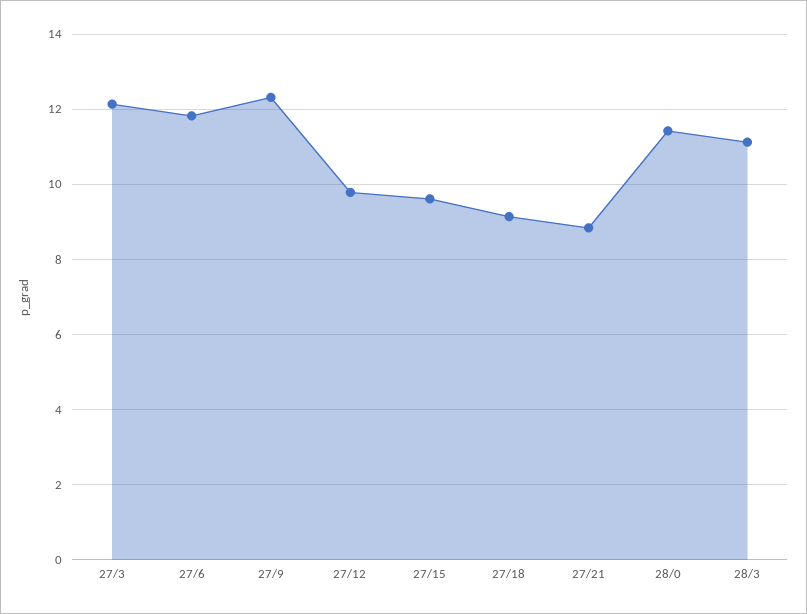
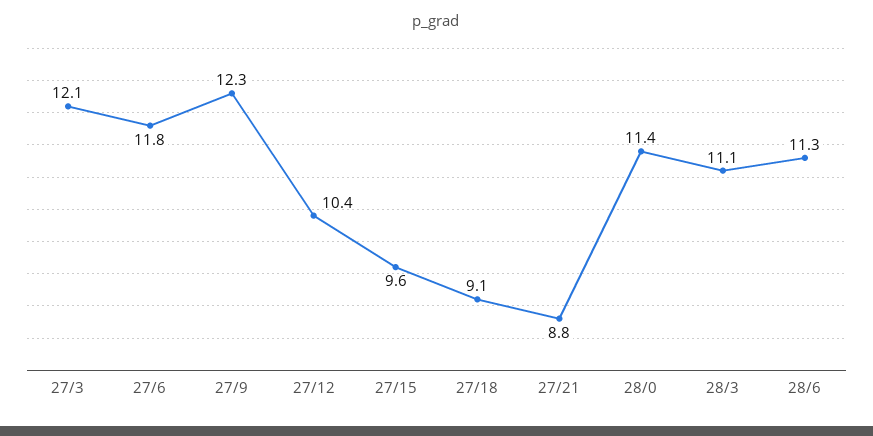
27/12: 9.8 -> 10.4
28/6: none -> 11.3

